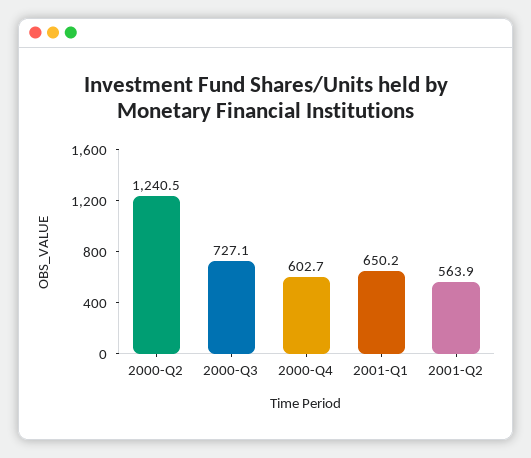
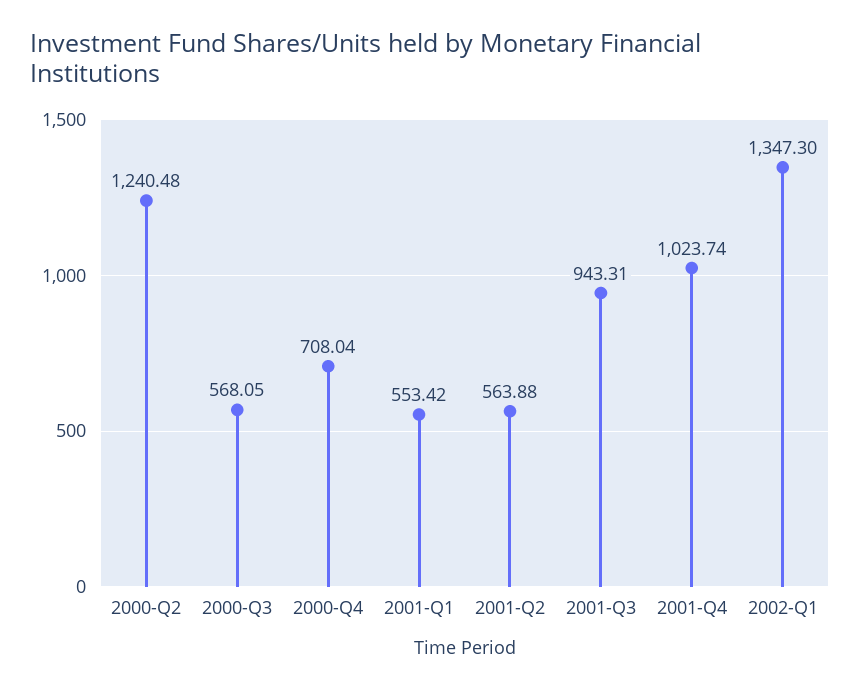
2000-Q3: 727.1 -> 568.05
2000-Q4: 602.7 -> 708.04
2001-Q1: 650.2 -> 553.42
2001-Q3: none -> 943.31
2001-Q4: none -> 1023.74
2002-Q1: none -> 1347.3

